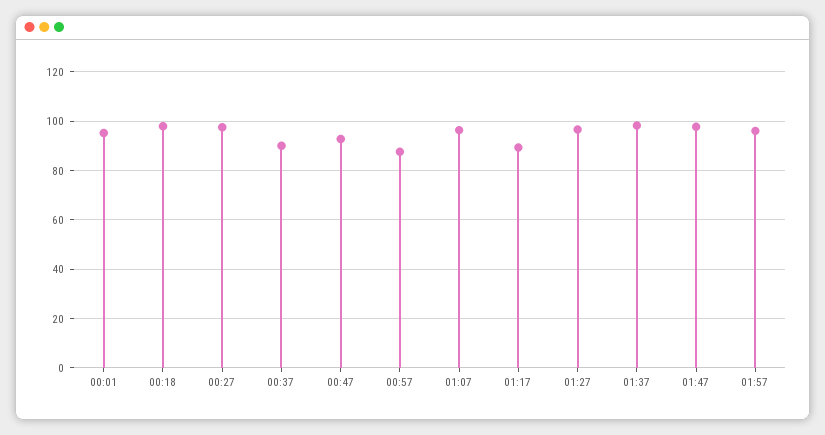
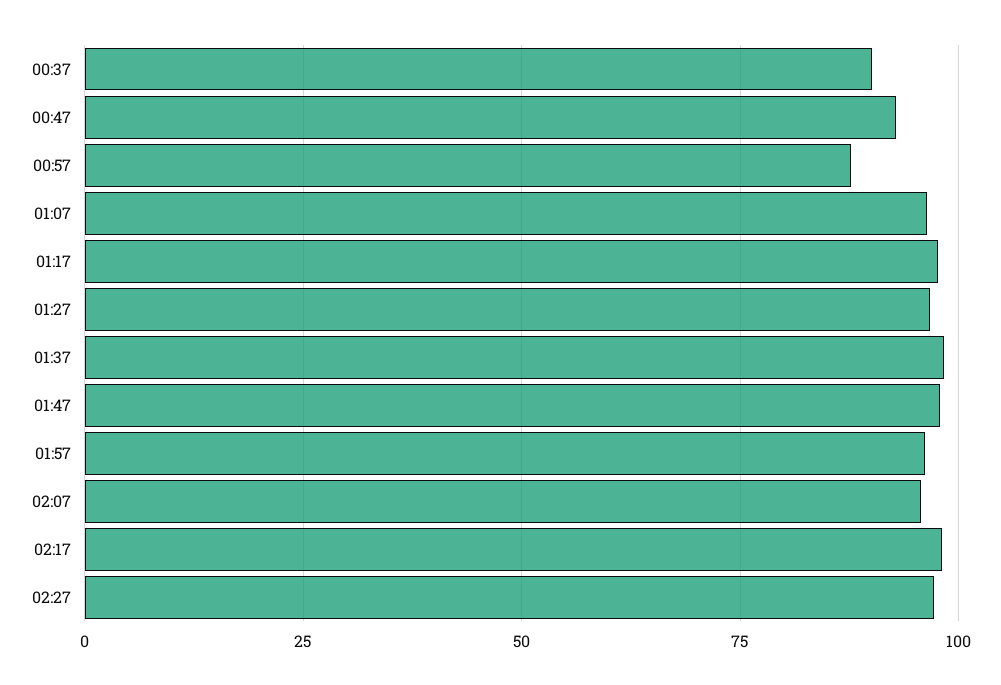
00:01: 95 -> none
00:18: 97.5 -> none
00:27: 97.5 -> none
01:17: 90 -> 97.5
02:07: none -> 95
02:17: none -> 97.5
02:27: none -> 97.5

